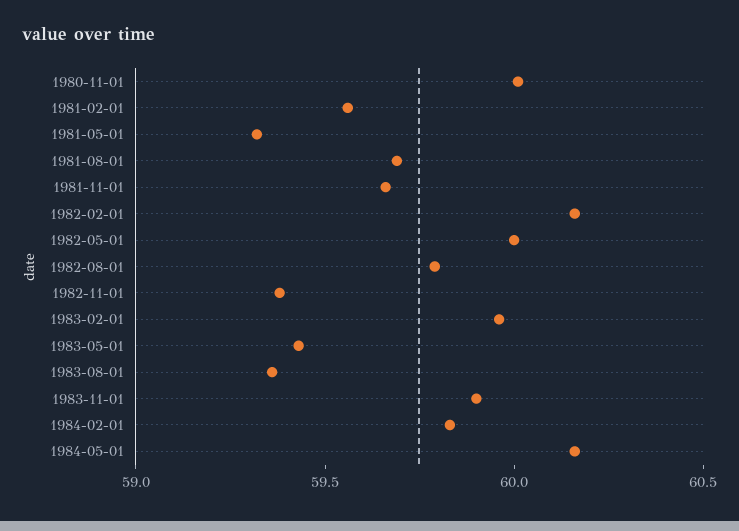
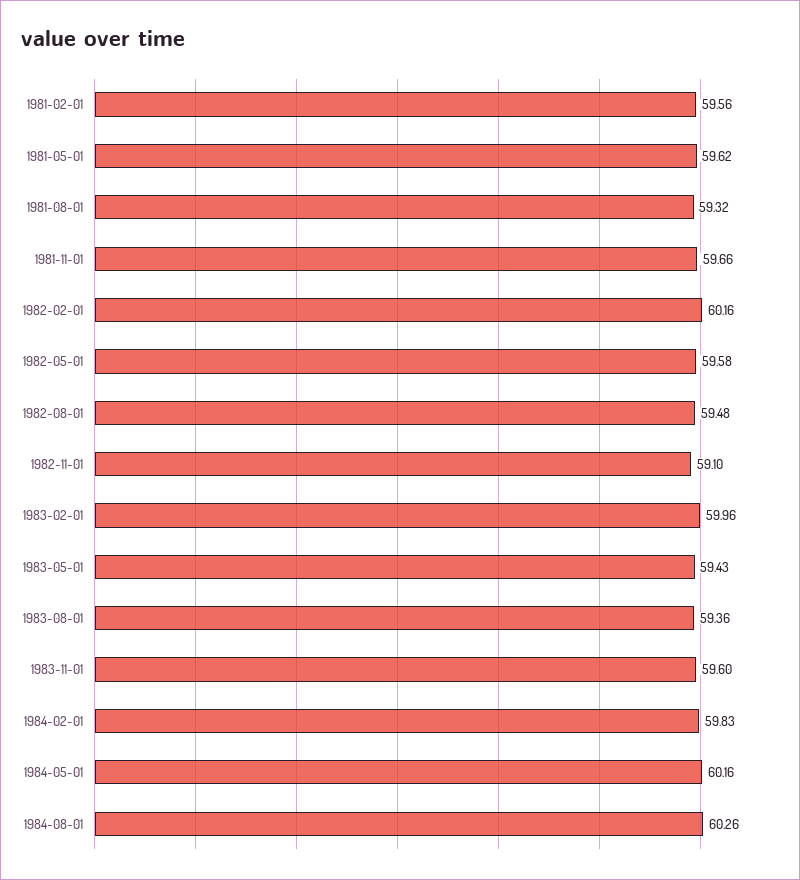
1980-11-01: 60 -> none
1981-05-01: 59.3 -> 59.62
1981-08-01: 59.7 -> 59.32
1982-05-01: 60 -> 59.58
1982-08-01: 59.8 -> 59.48
1982-11-01: 59.4 -> 59.1
1983-11-01: 59.9 -> 59.6
1984-08-01: none -> 60.26

